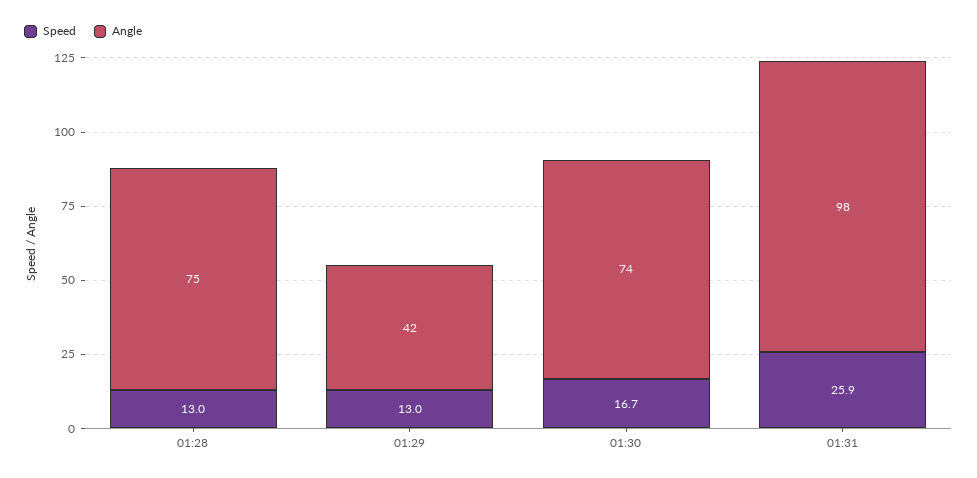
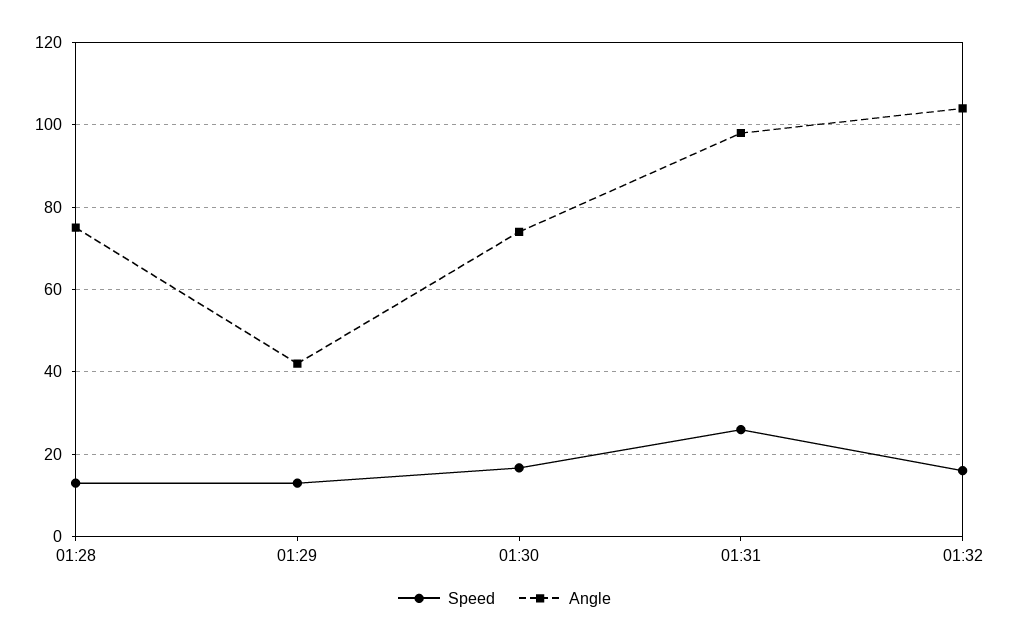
Speed, 01:32: none -> 16
Angle, 01:32: none -> 104

